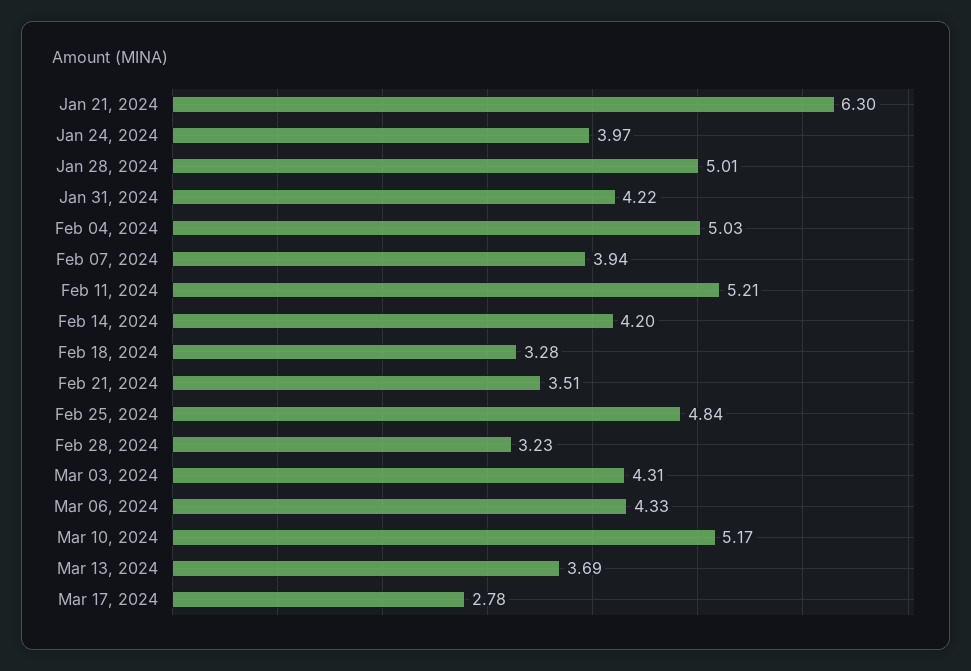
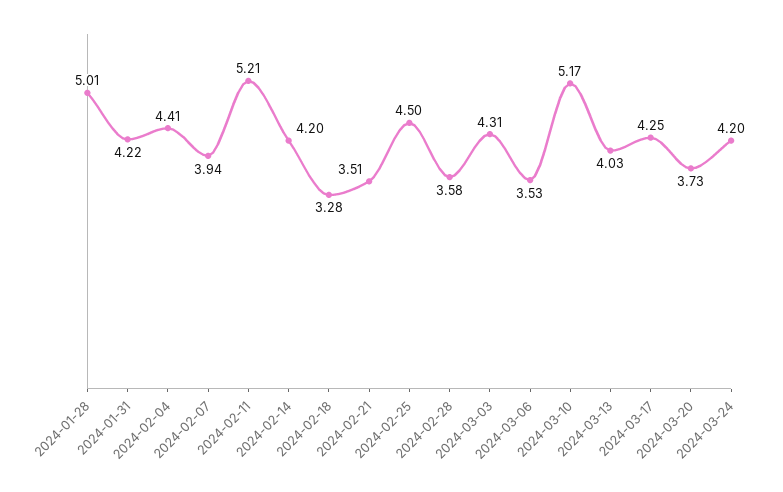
Jan 21, 2024: 6.3 -> none
Jan 24, 2024: 3.97 -> none
Feb 04, 2024: 5.03 -> 4.41
Feb 25, 2024: 4.84 -> 4.5
Feb 28, 2024: 3.23 -> 3.58
Mar 06, 2024: 4.33 -> 3.53
Mar 13, 2024: 3.69 -> 4.03
Mar 17, 2024: 2.78 -> 4.25
2024-03-20: none -> 3.73
2024-03-24: none -> 4.2

